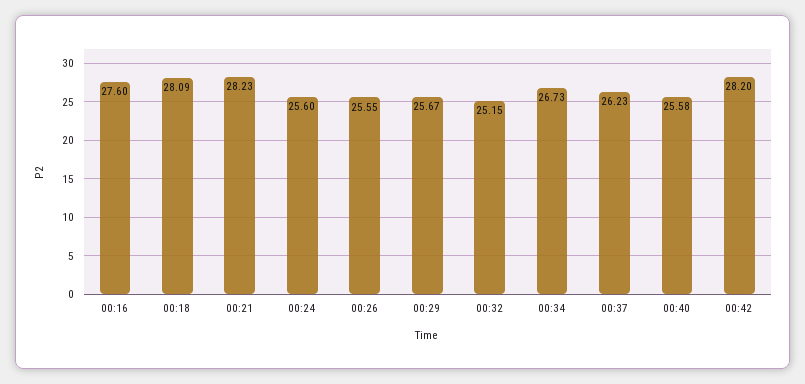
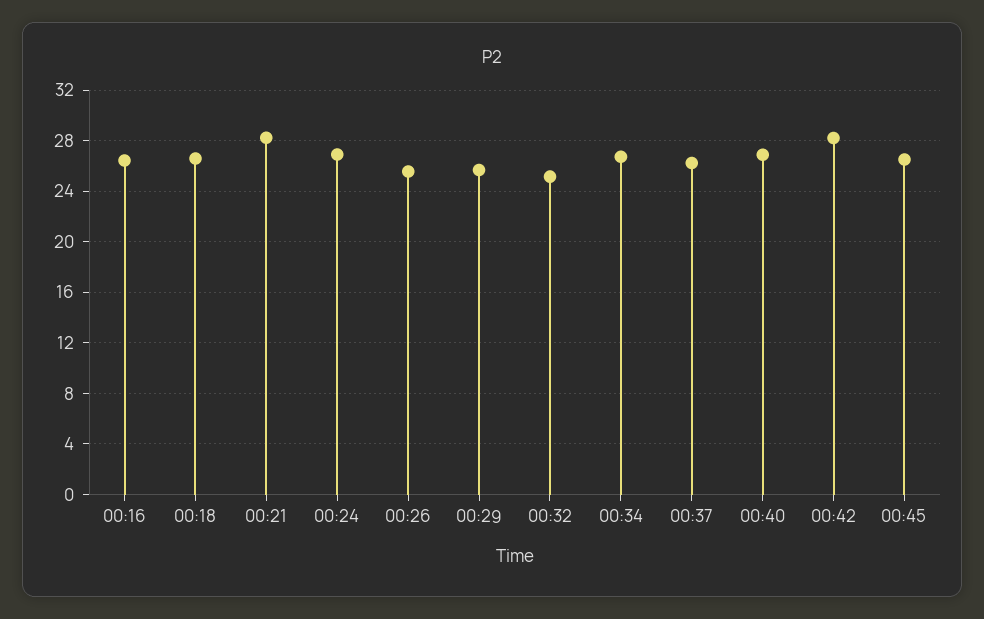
00:16: 27.6 -> 26.5
00:18: 28.09 -> 26.5
00:24: 25.6 -> 27
00:40: 25.58 -> 27
00:45: none -> 26.5

